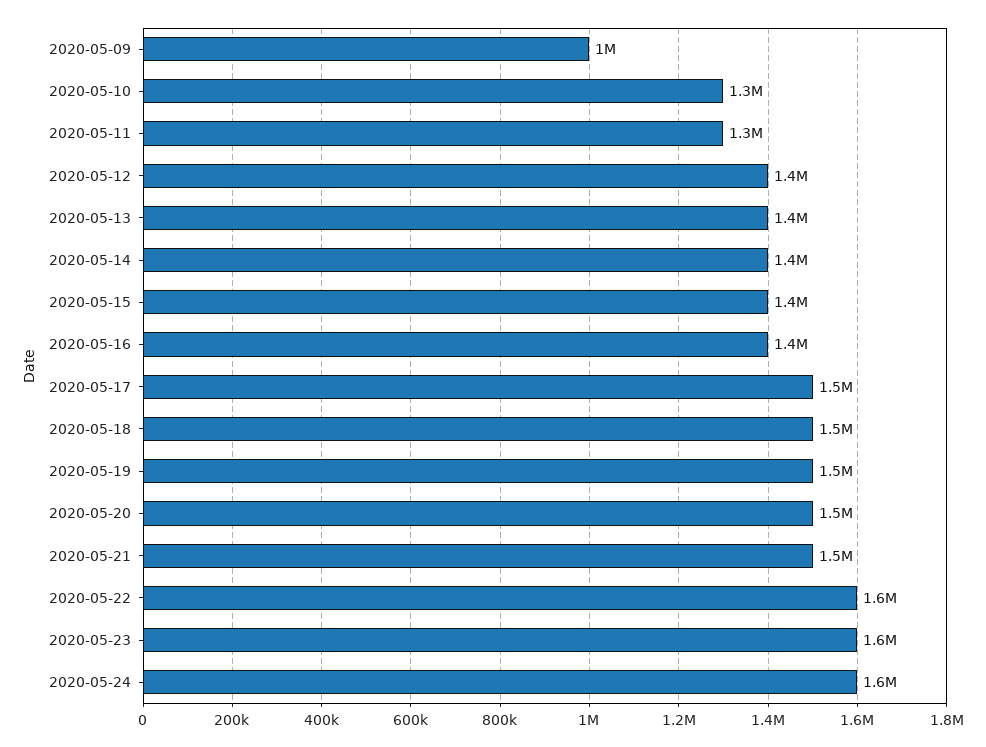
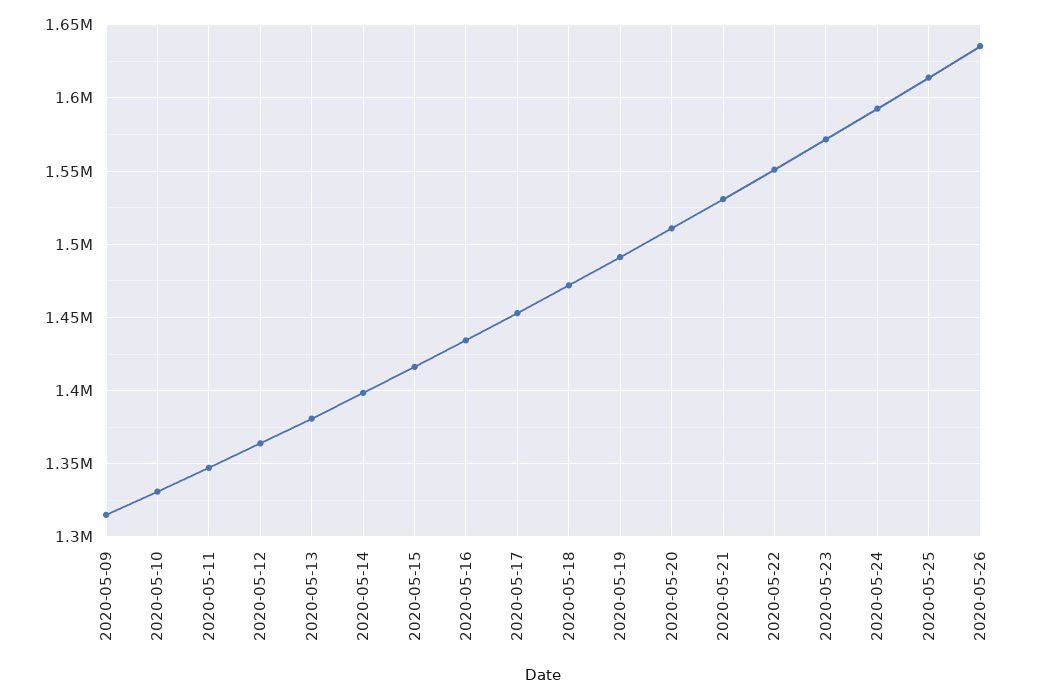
2020-05-09: 1000000 -> 1315000
2020-05-25: none -> 1615000
2020-05-26: none -> 1635000

